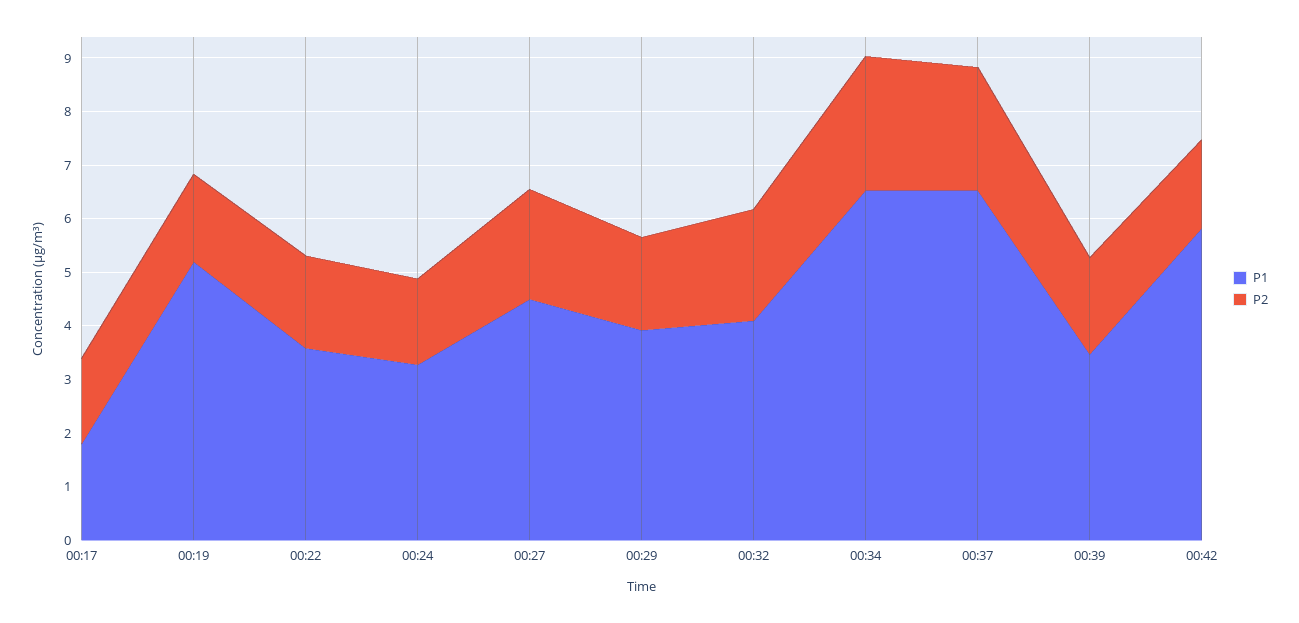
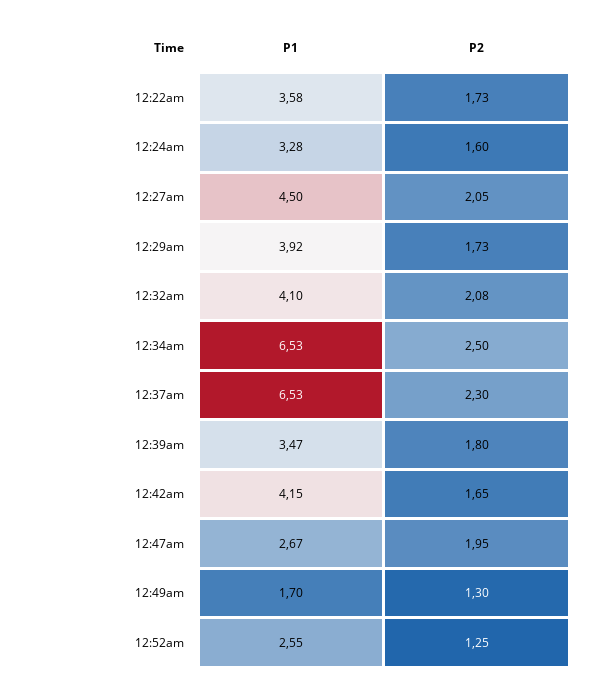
P1, 00:17: 1.8 -> none
P2, 00:17: 1.6 -> none
P1, 00:19: 5.2 -> none
P2, 00:19: 1.6 -> none
P1, 00:42: 5.8 -> 4.15
P1, 12:47am: none -> 2.67
P2, 12:47am: none -> 1.95
P1, 12:49am: none -> 1.7
P2, 12:49am: none -> 1.3
P1, 12:52am: none -> 2.55
P2, 12:52am: none -> 1.25

